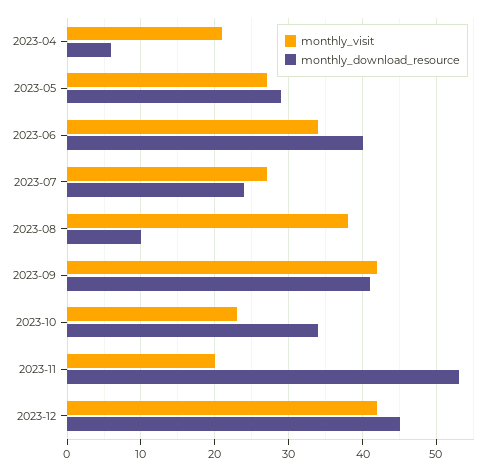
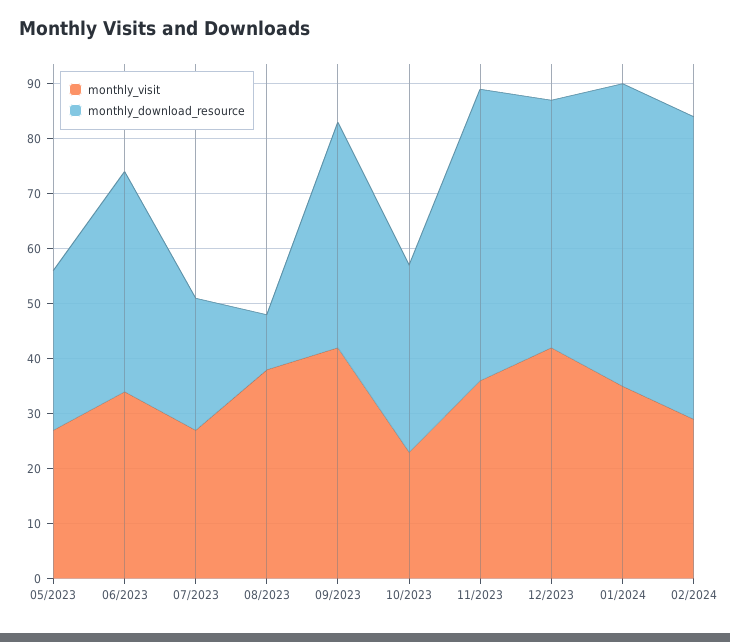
monthly_visit, 2023-04: 21 -> none
monthly_download_resource, 2023-04: 6 -> none
monthly_visit, 2023-11: 20 -> 35
monthly_visit, 01/2024: none -> 35
monthly_download_resource, 01/2024: none -> 55
monthly_visit, 02/2024: none -> 30
monthly_download_resource, 02/2024: none -> 55

